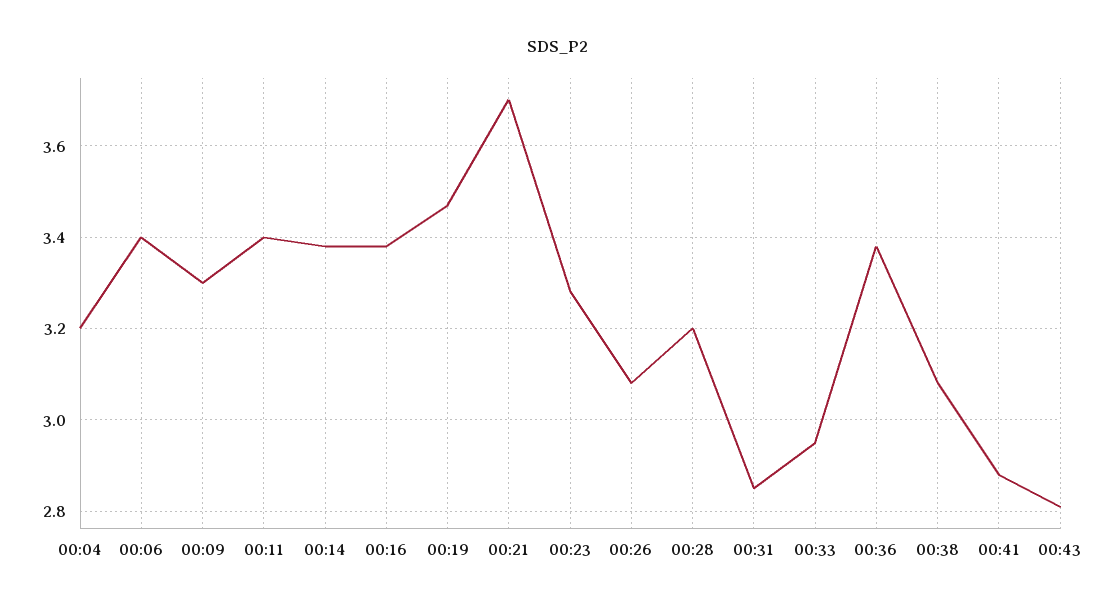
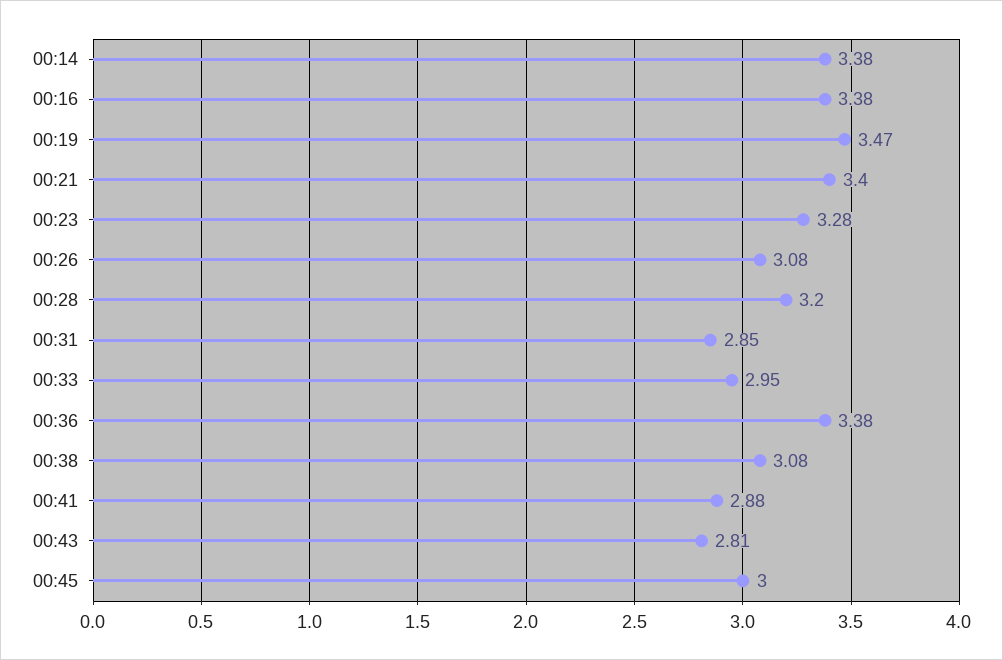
00:04: 3.2 -> none
00:06: 3.4 -> none
00:09: 3.3 -> none
00:11: 3.4 -> none
00:21: 3.7 -> 3.4
00:45: none -> 3

